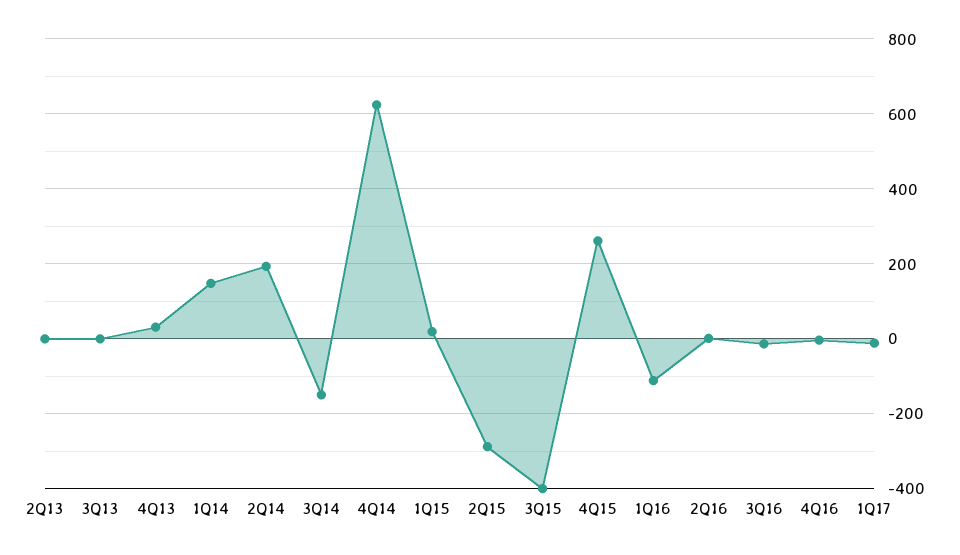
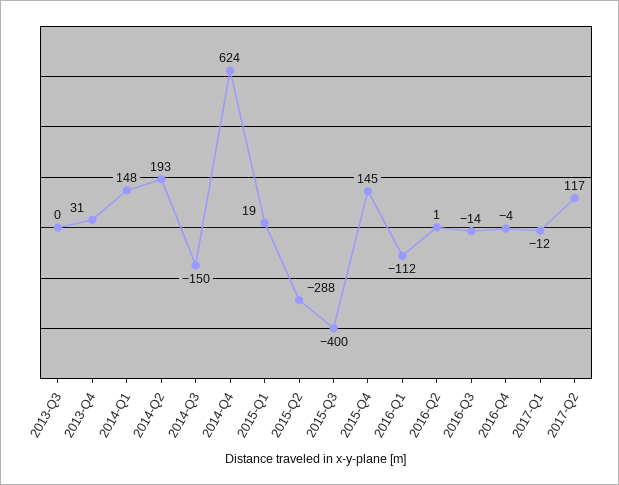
2Q13: 0 -> none
4Q15: 260 -> 145
2017-Q2: none -> 117

